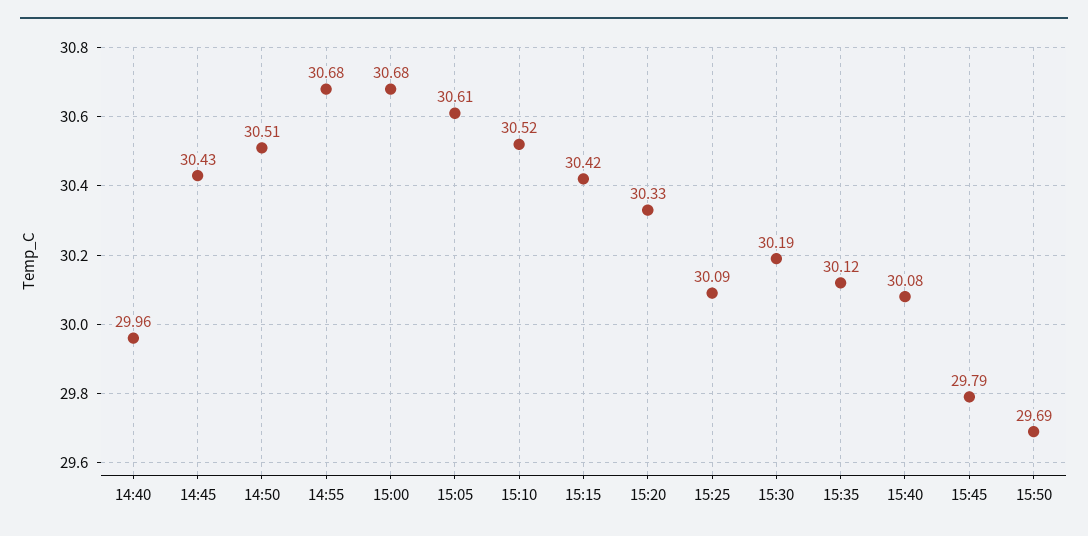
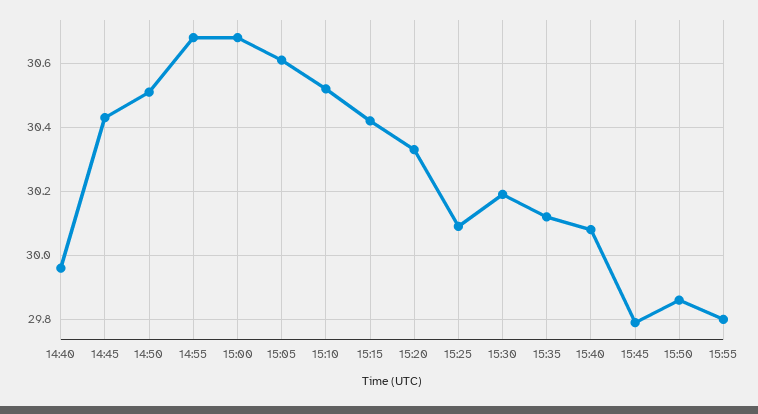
15:50: 29.69 -> 29.85
15:55: none -> 29.8

